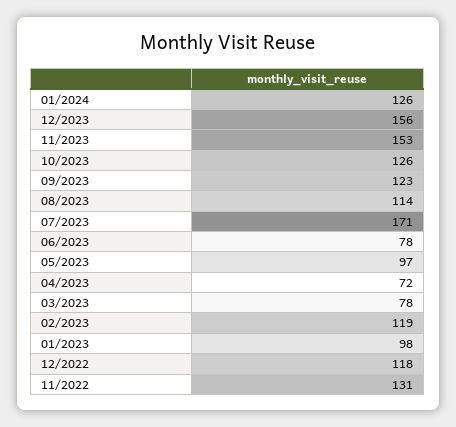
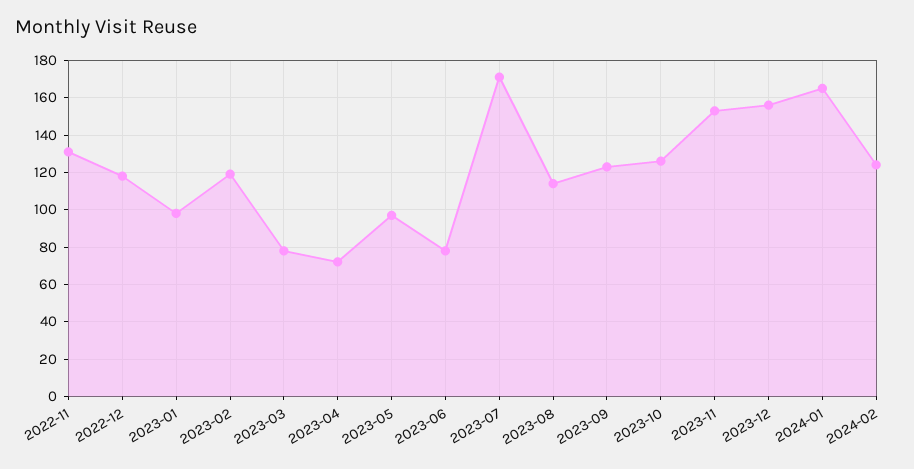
01/2024: 126 -> 165
2024-02: none -> 125

